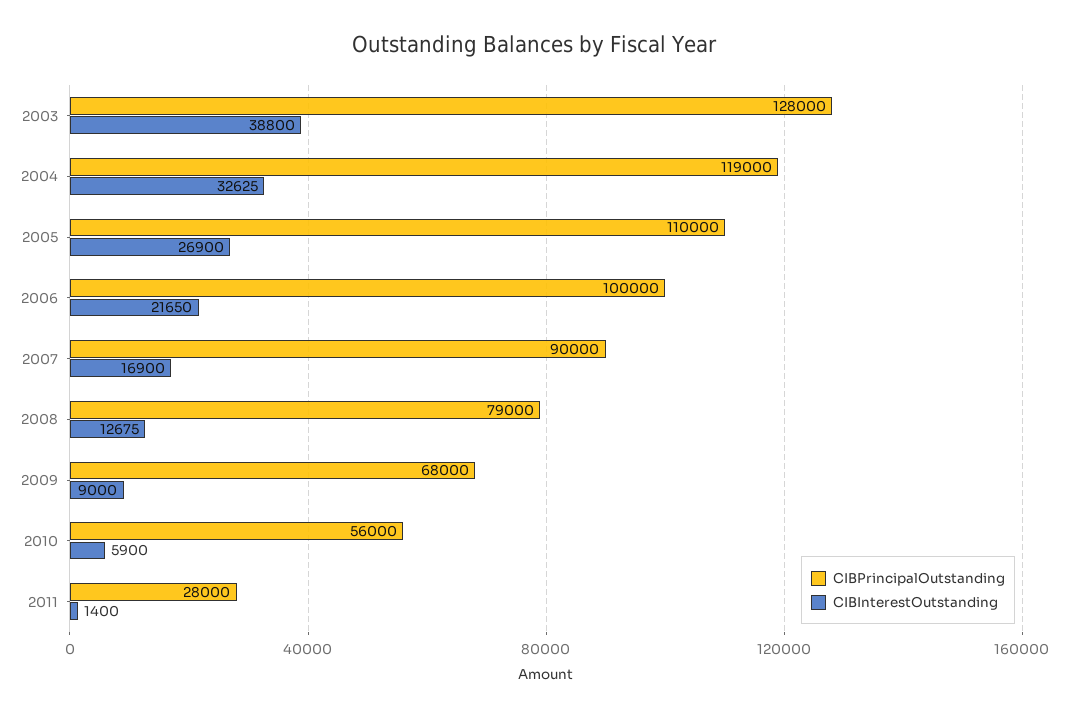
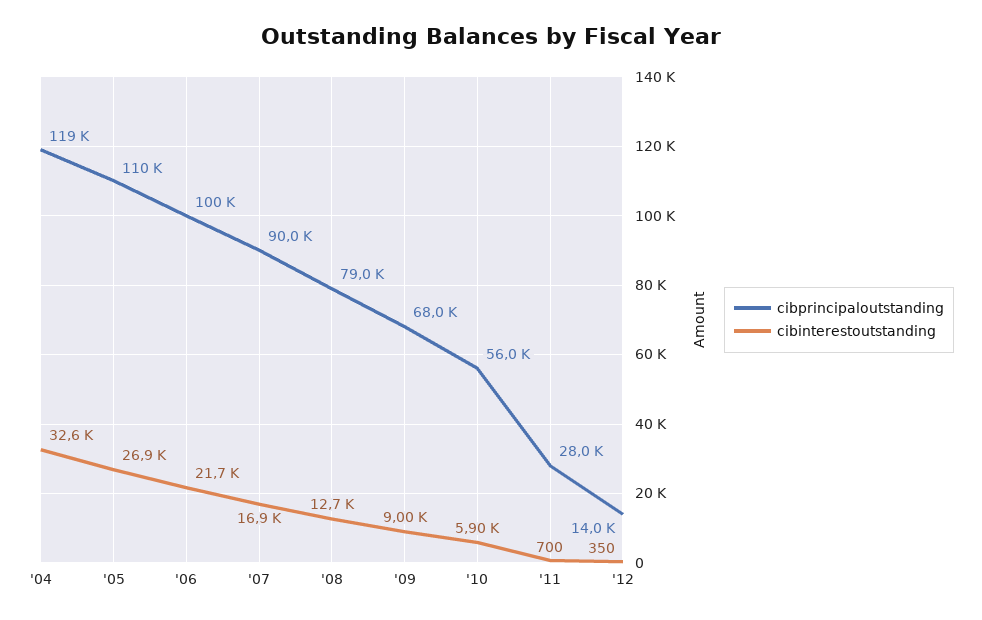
CIBPrincipalOutstanding, 2003: 128000 -> none
CIBInterestOutstanding, 2003: 38800 -> none
CIBInterestOutstanding, 2011: 1400 -> 700
CIBPrincipalOutstanding, '12: none -> 14000
CIBInterestOutstanding, '12: none -> 350

